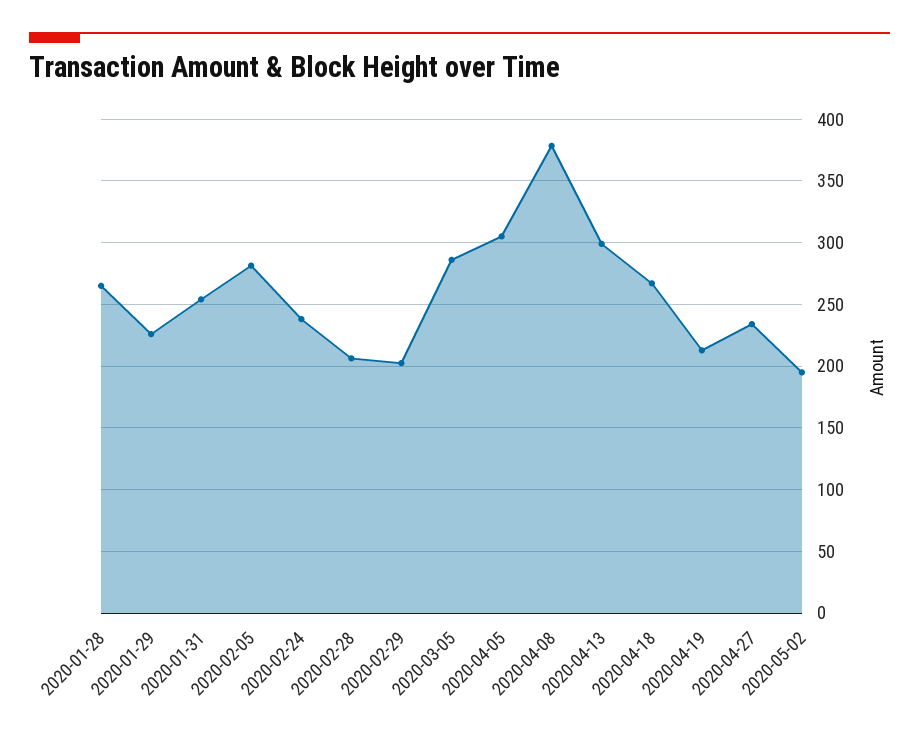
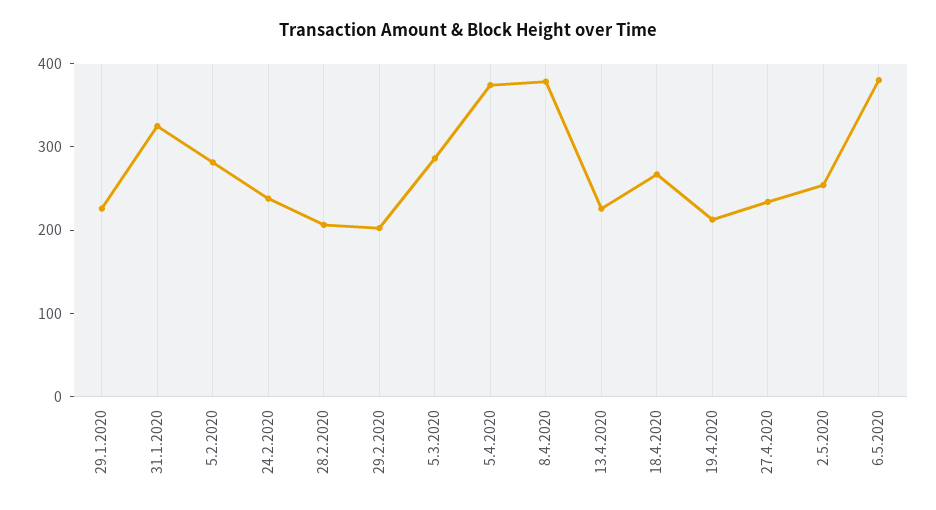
2020-01-28: 265 -> none
2020-01-31: 255 -> 320
2020-04-05: 305 -> 380
2020-04-13: 300 -> 220
2020-05-02: 195 -> 260
6.5.2020: none -> 380

